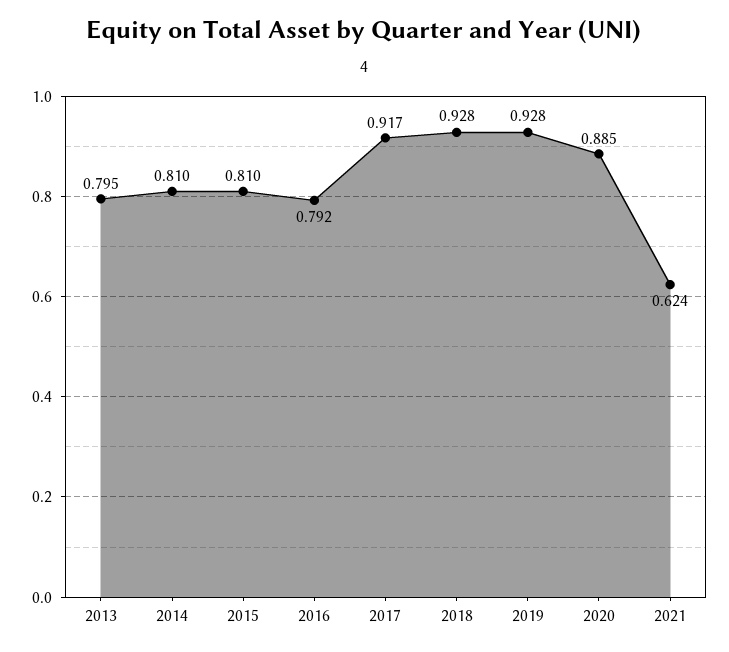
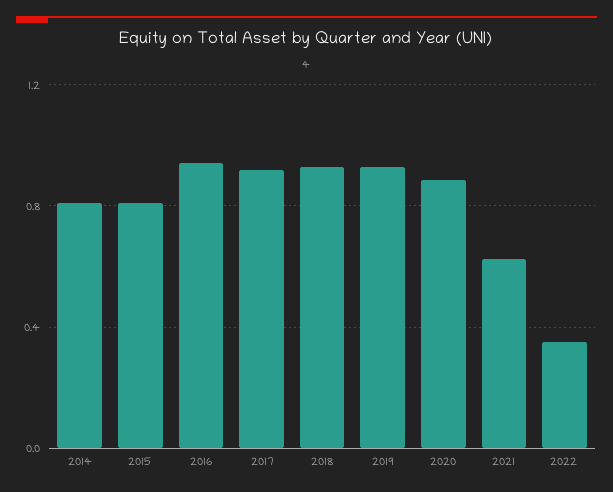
2013: 0.795 -> none
2016: 0.792 -> 0.95
2022: none -> 0.35

